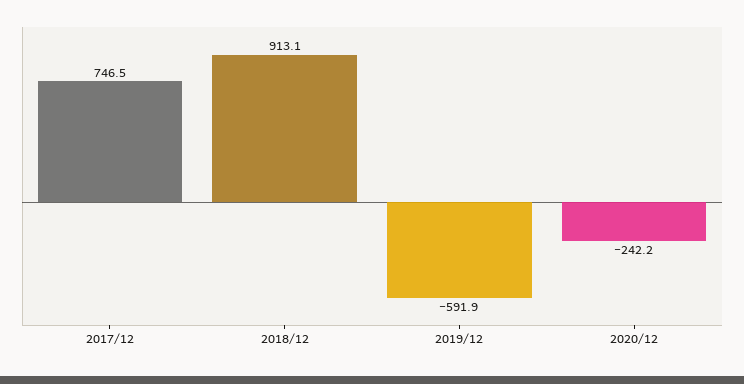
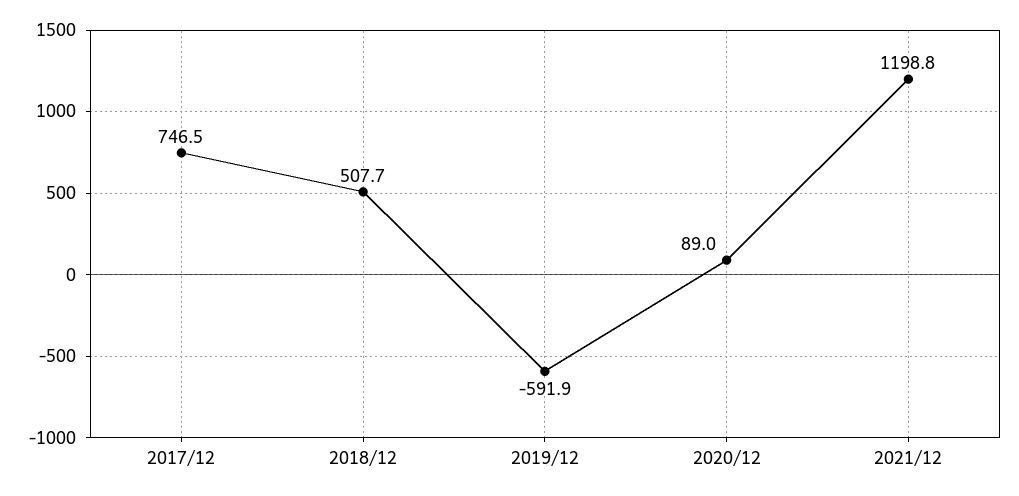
2018/12: 913.1 -> 507.7
2020/12: -242.2 -> 89
2021/12: none -> 1198.8

